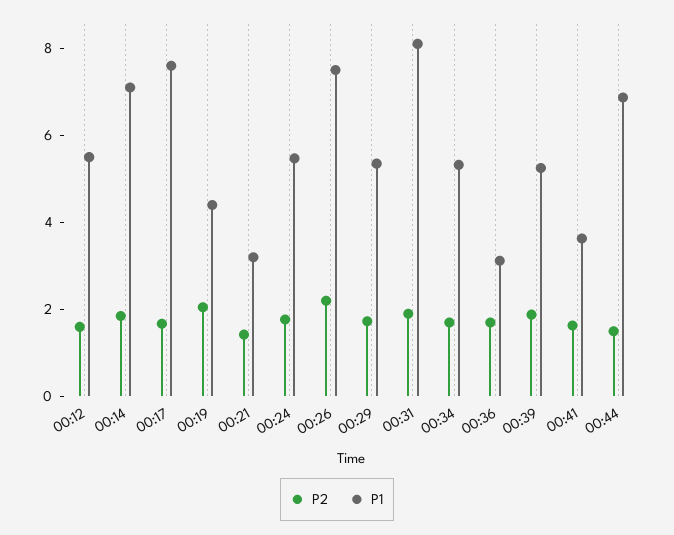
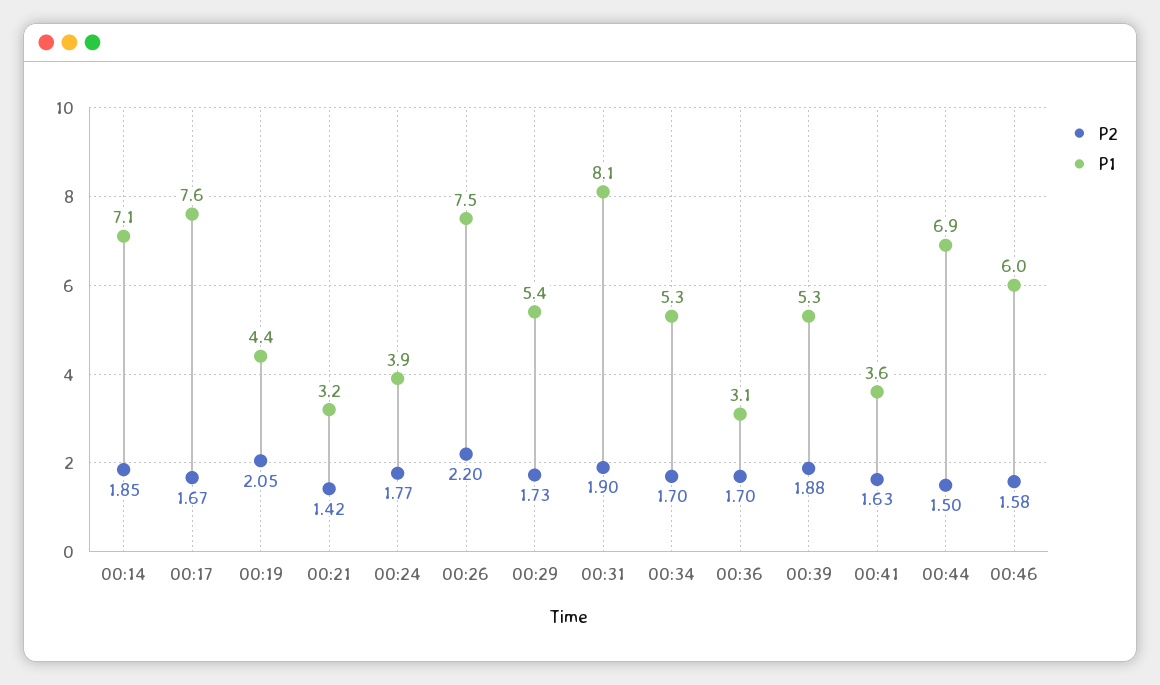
P2, 00:12: 1.5 -> none
P1, 00:12: 5.5 -> none
P1, 00:24: 5.5 -> 3.9
P2, 00:46: none -> 1.58
P1, 00:46: none -> 6

